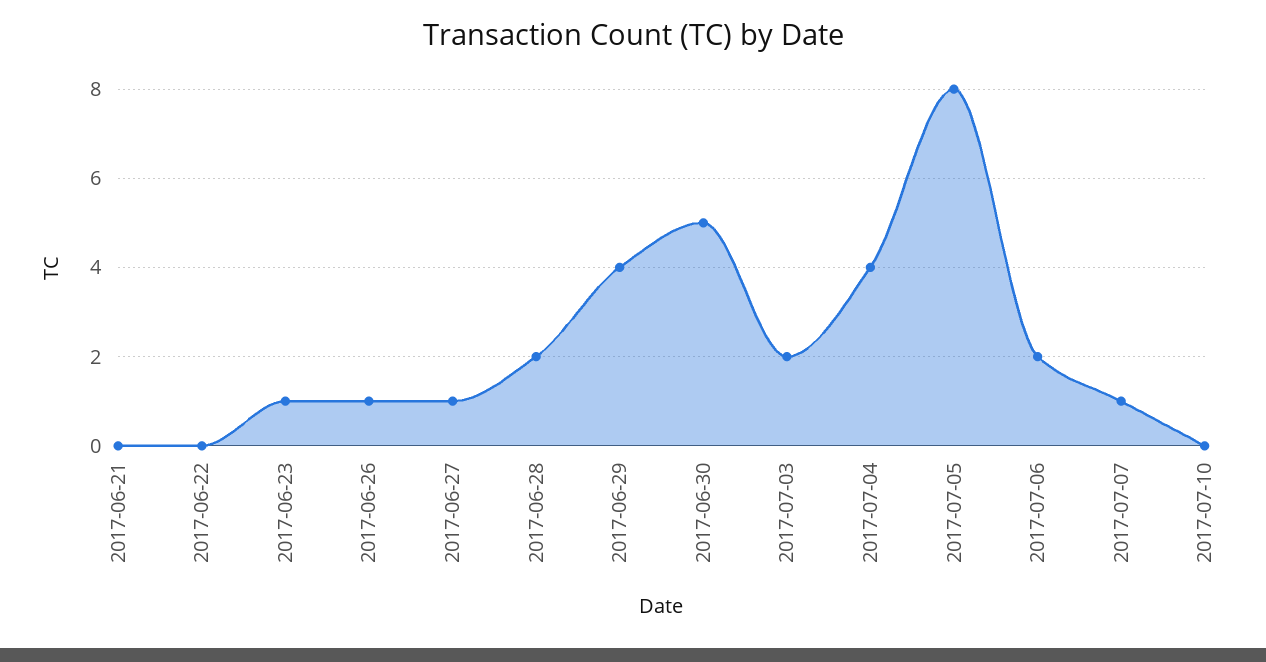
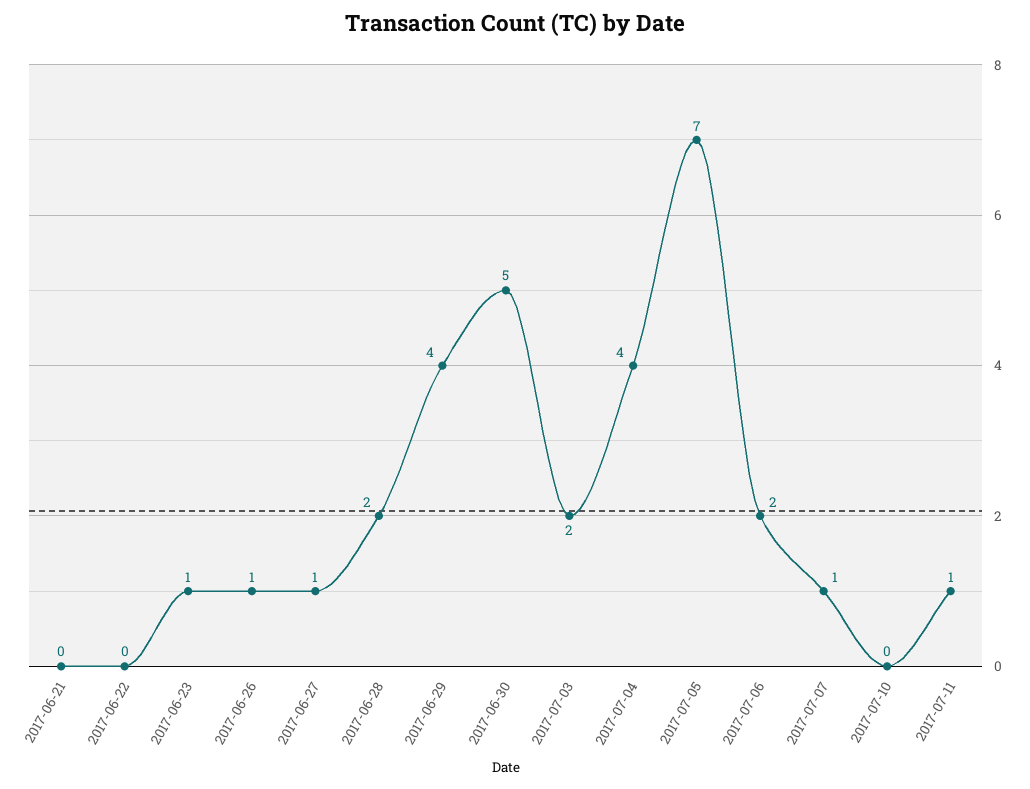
2017-07-05: 8 -> 7
2017-07-11: none -> 1

